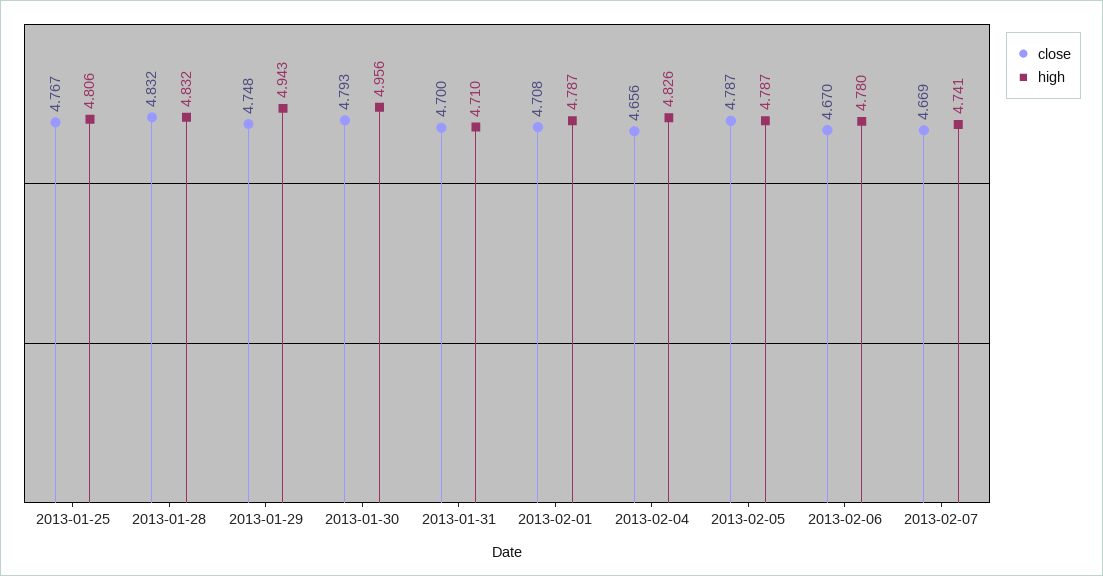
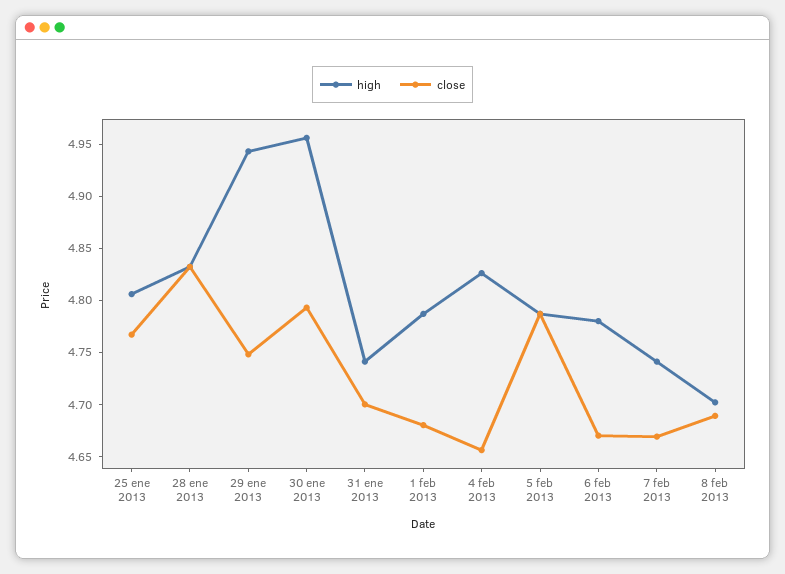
high, 2013-01-31: 4.71 -> 4.74
close, 2013-02-01: 4.708 -> 4.68
high, 8 feb 2013: none -> 4.7
close, 8 feb 2013: none -> 4.69

